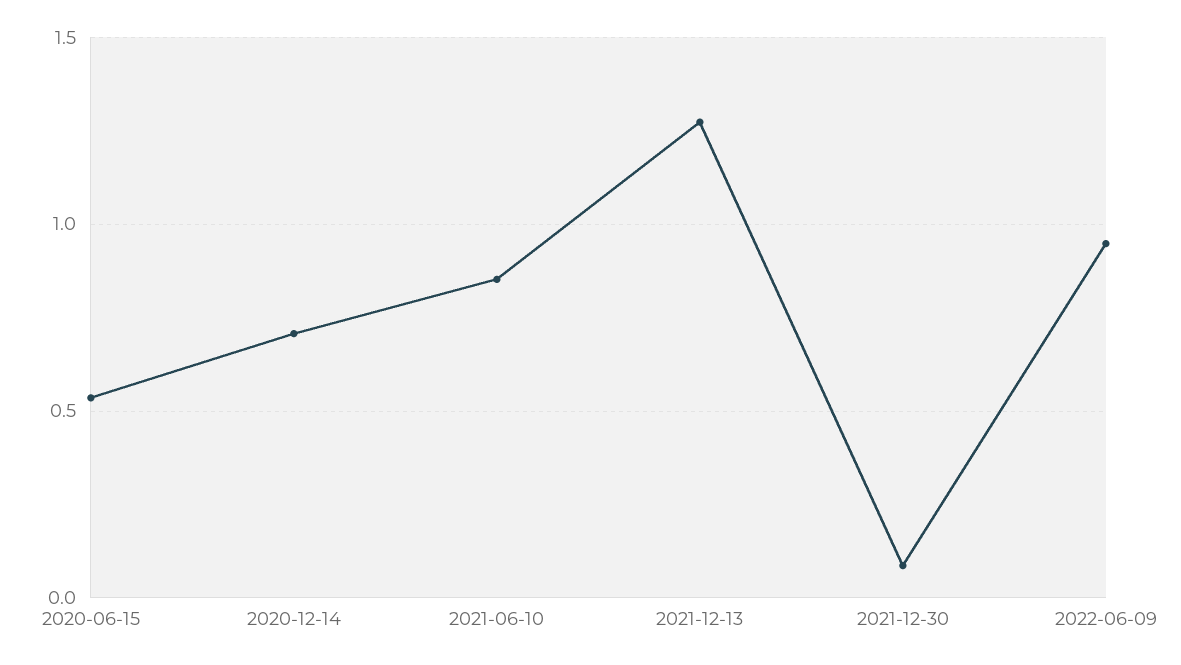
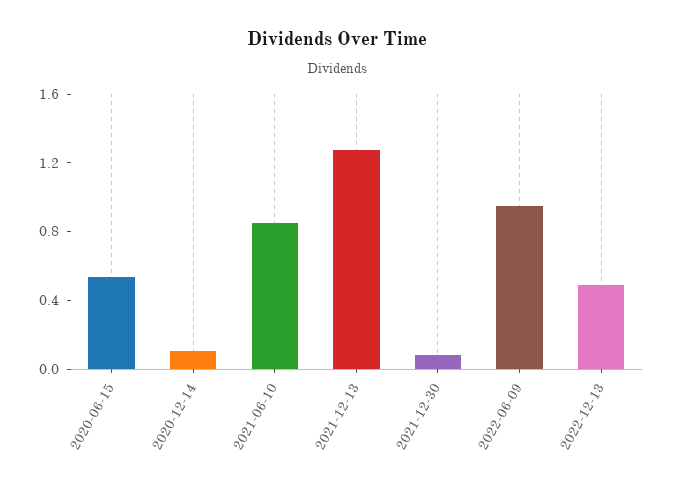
2020-12-14: 0.7 -> 0.1
2022-12-13: none -> 0.5

